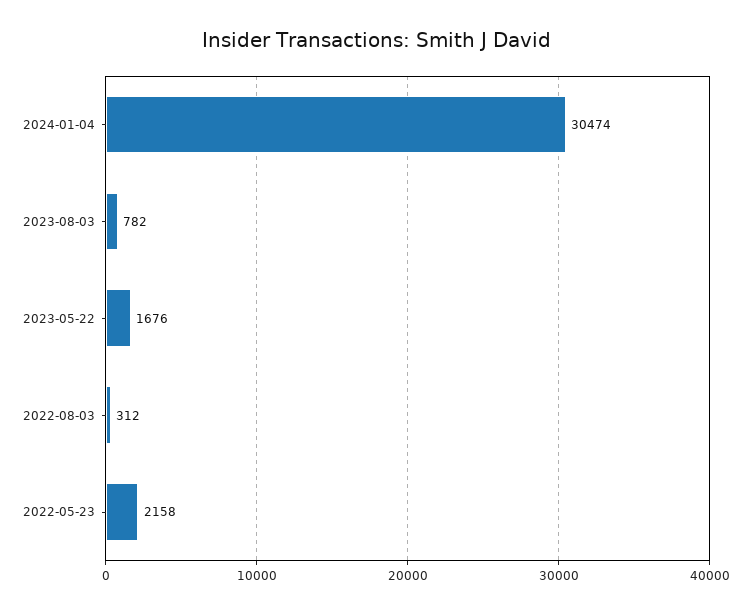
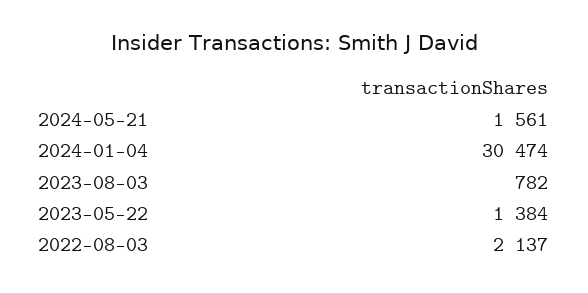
2023-05-22: 1676 -> 1384
2022-08-03: 312 -> 2137
2022-05-23: 2158 -> none
2024-05-21: none -> 1561

